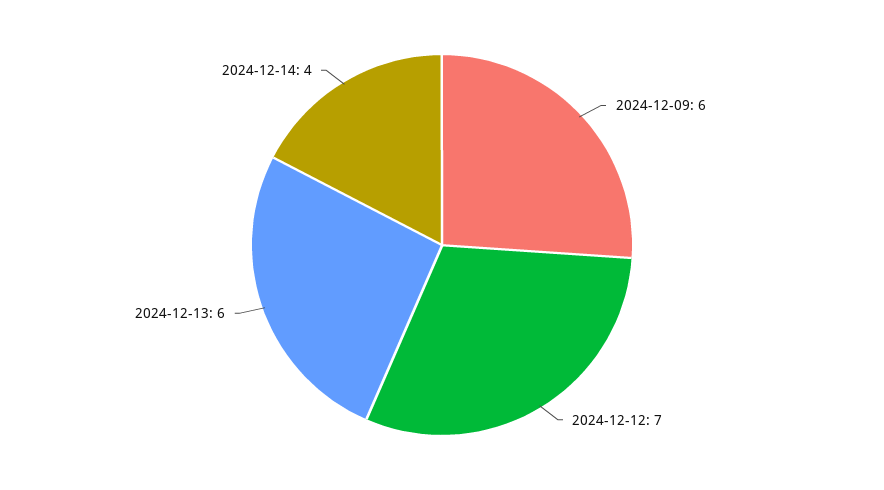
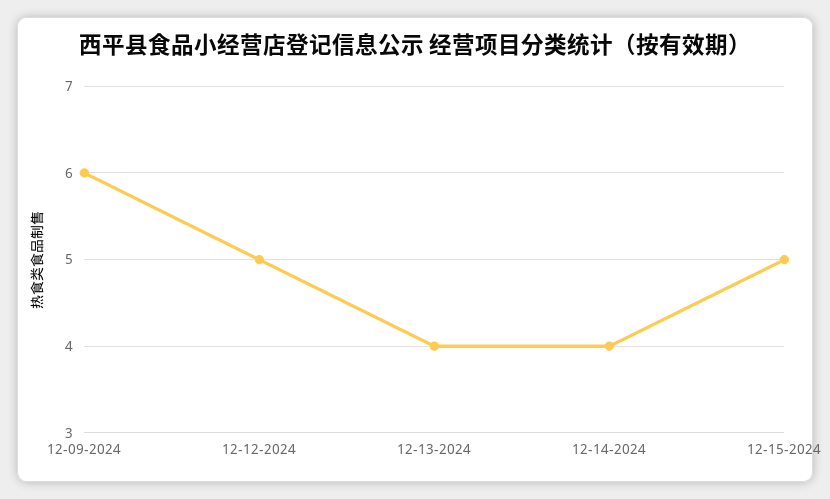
2024-12-12: 7 -> 5
2024-12-13: 6 -> 4
12-15-2024: none -> 5

